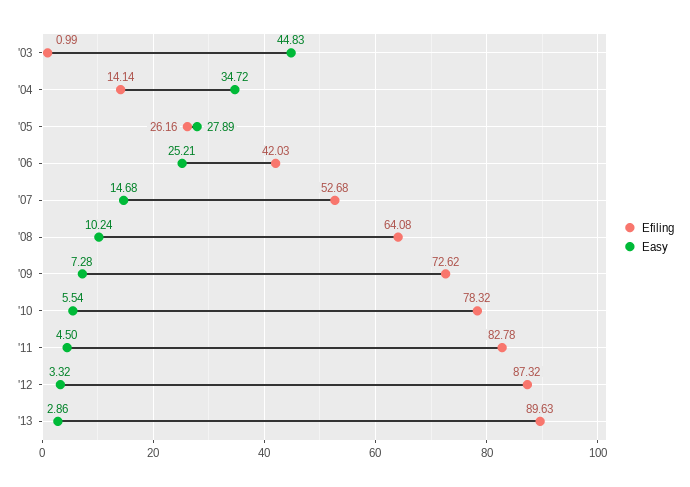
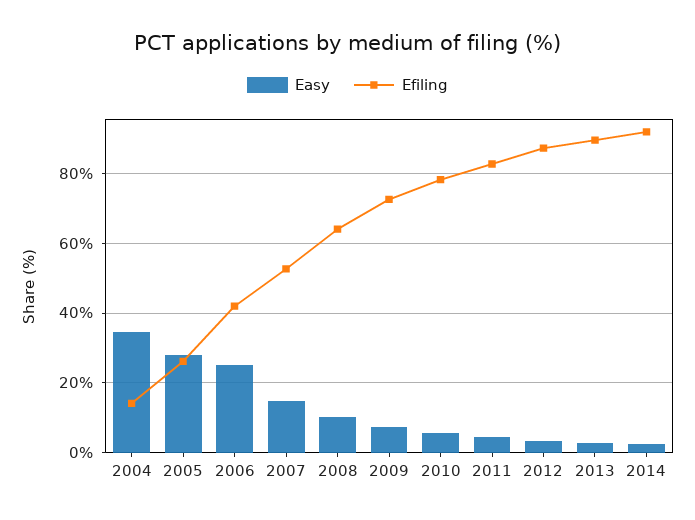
Efiling, '03: 0.99 -> none
Easy, '03: 44.83 -> none
Easy, 2014: none -> 2
Efiling, 2014: none -> 92

